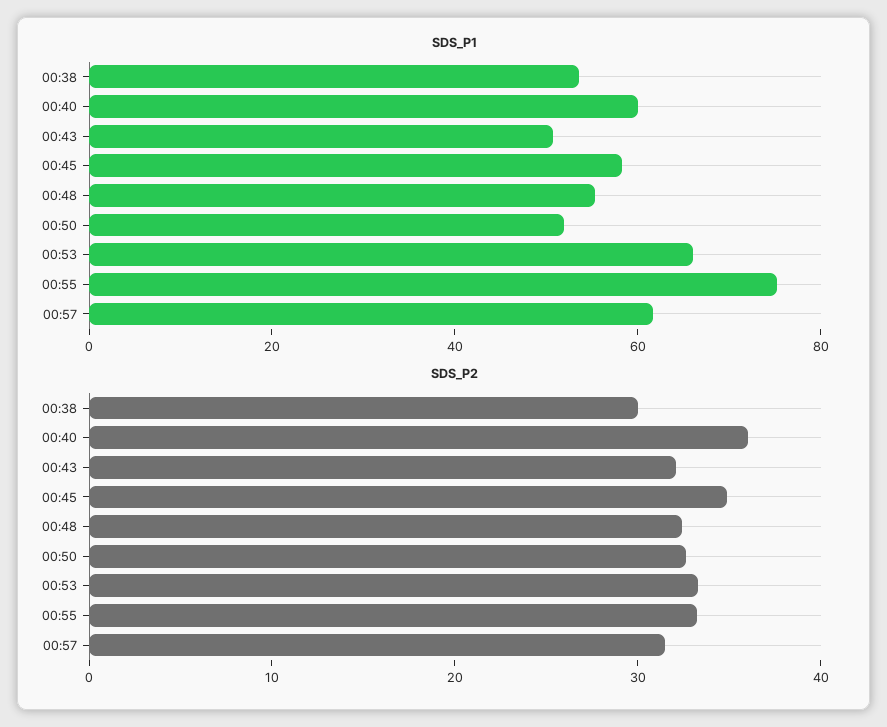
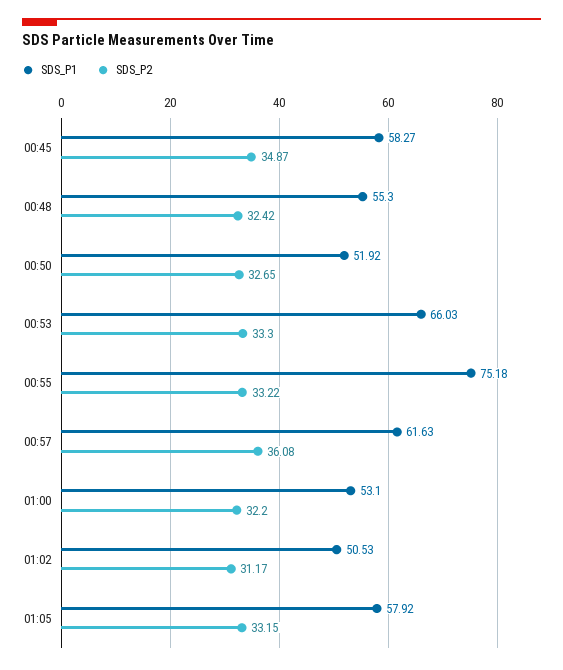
SDS_P1, 00:38: 55 -> none
SDS_P1, 00:40: 60 -> none
SDS_P1, 00:43: 50 -> none
SDS_P2, 00:38: 30 -> none
SDS_P2, 00:40: 36 -> none
SDS_P2, 00:43: 32 -> none
SDS_P2, 00:57: 32 -> 36.08
SDS_P1, 01:00: none -> 53.1
SDS_P2, 01:00: none -> 32.2
SDS_P1, 01:02: none -> 50.53
SDS_P2, 01:02: none -> 31.17
SDS_P1, 01:05: none -> 57.92
SDS_P2, 01:05: none -> 33.15

